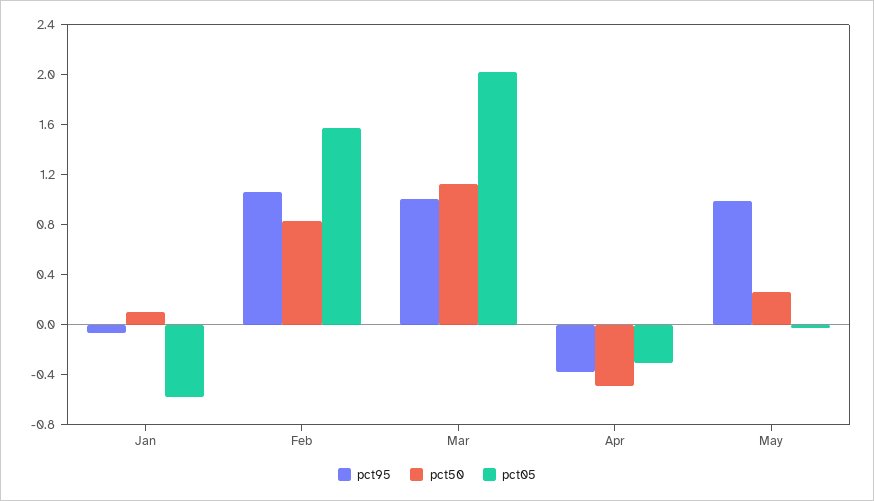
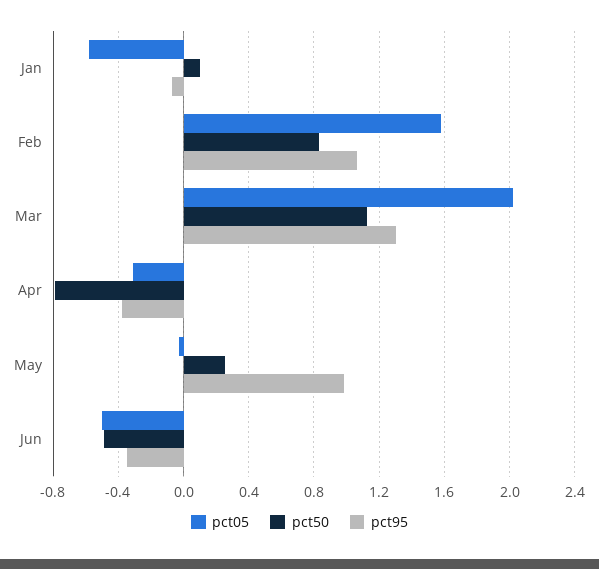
pct95, Mar: 1 -> 1.3
pct50, Apr: -0.5 -> -0.8
pct05, Jun: none -> -0.5
pct50, Jun: none -> -0.5
pct95, Jun: none -> -0.35

